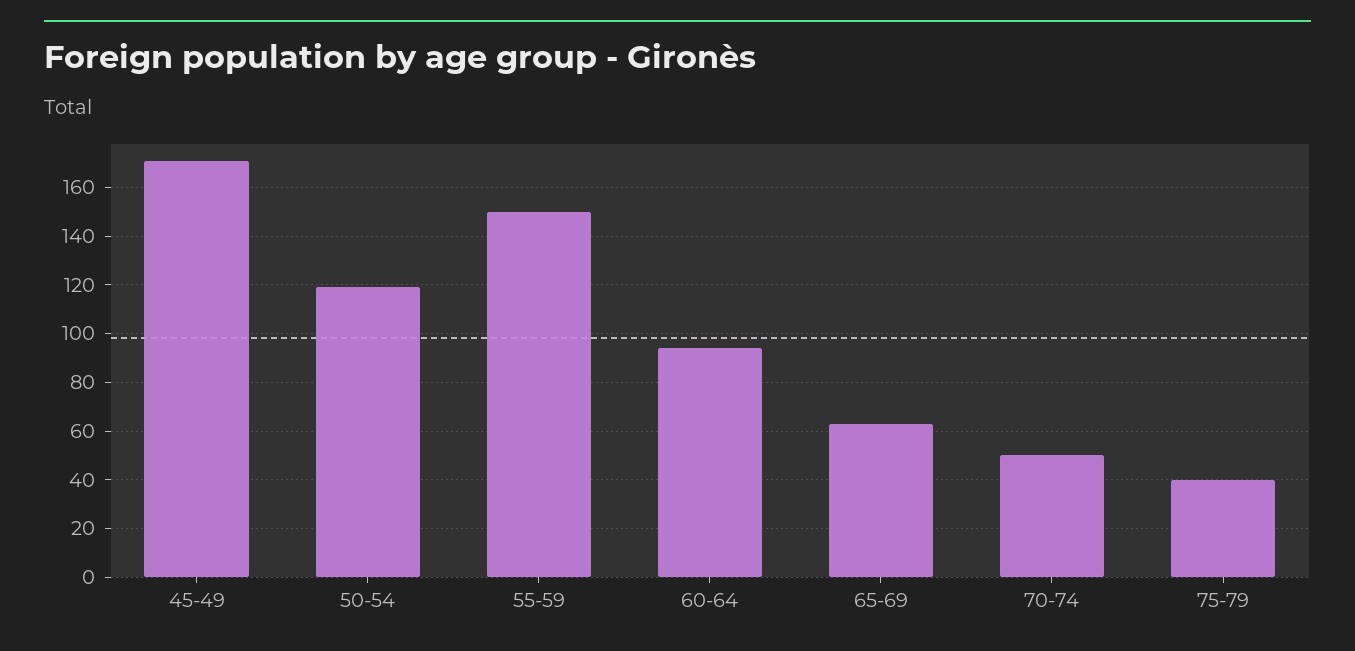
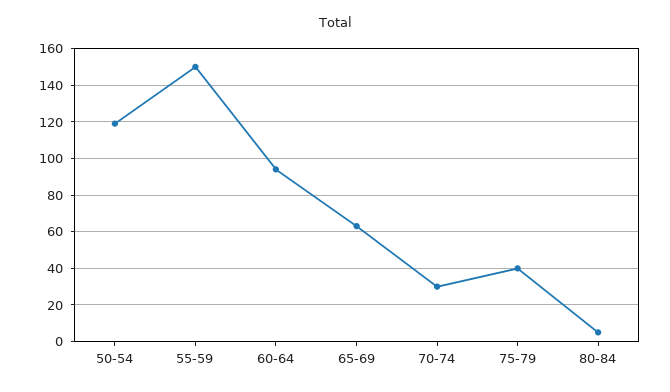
45-49: 170 -> none
70-74: 50 -> 30
80-84: none -> 5

